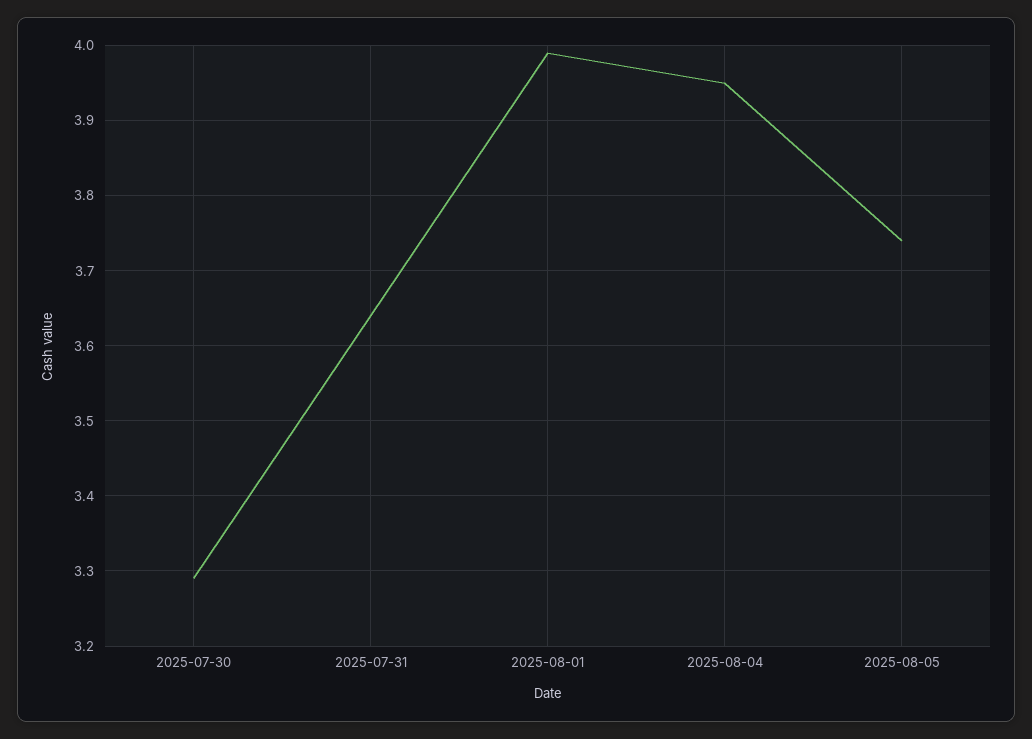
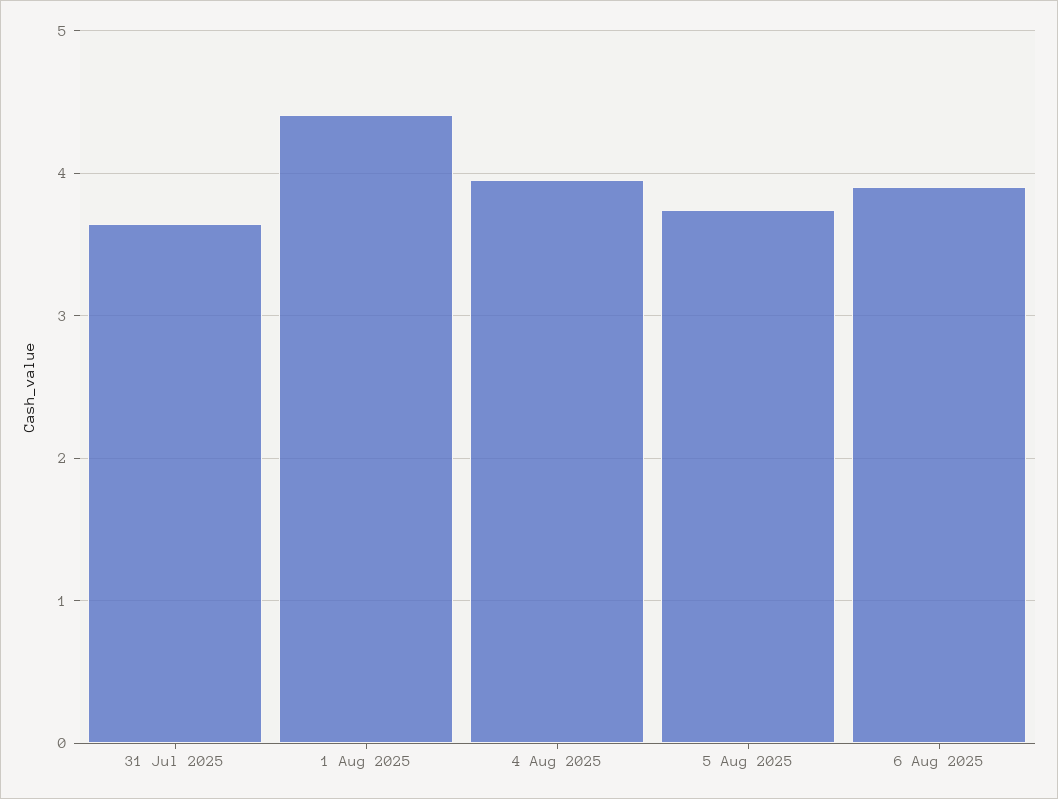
2025-07-30: 3.29 -> none
2025-08-01: 3.99 -> 4.4
6 Aug 2025: none -> 3.9

